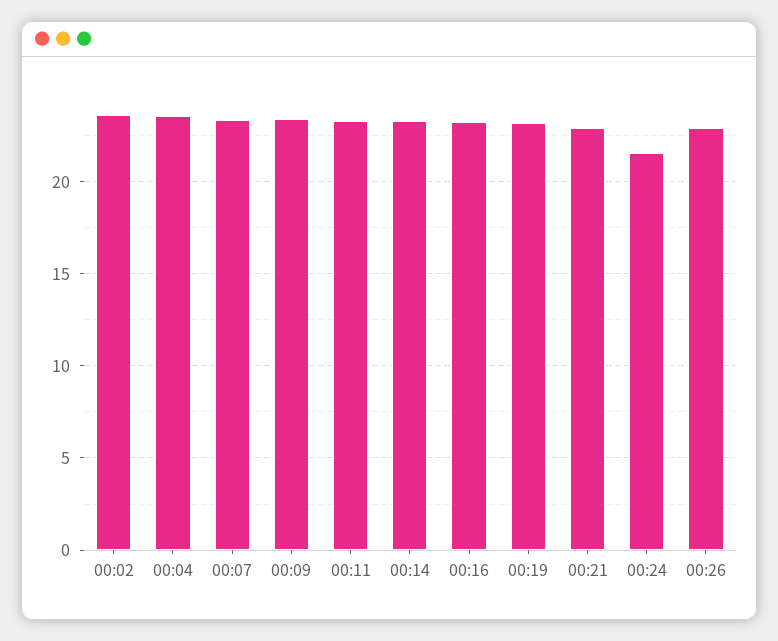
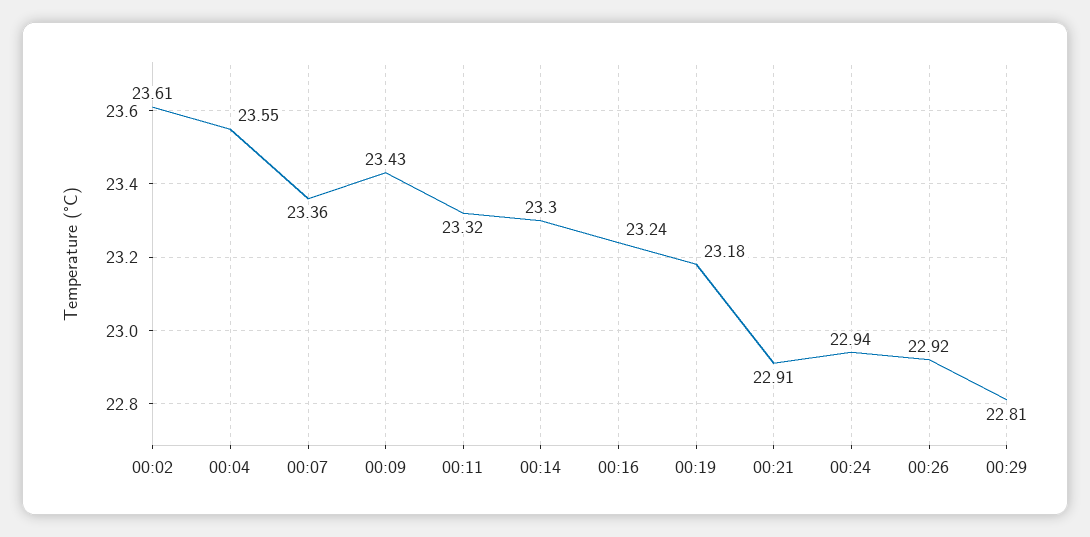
00:24: 21.5 -> 22.94
00:29: none -> 22.81

